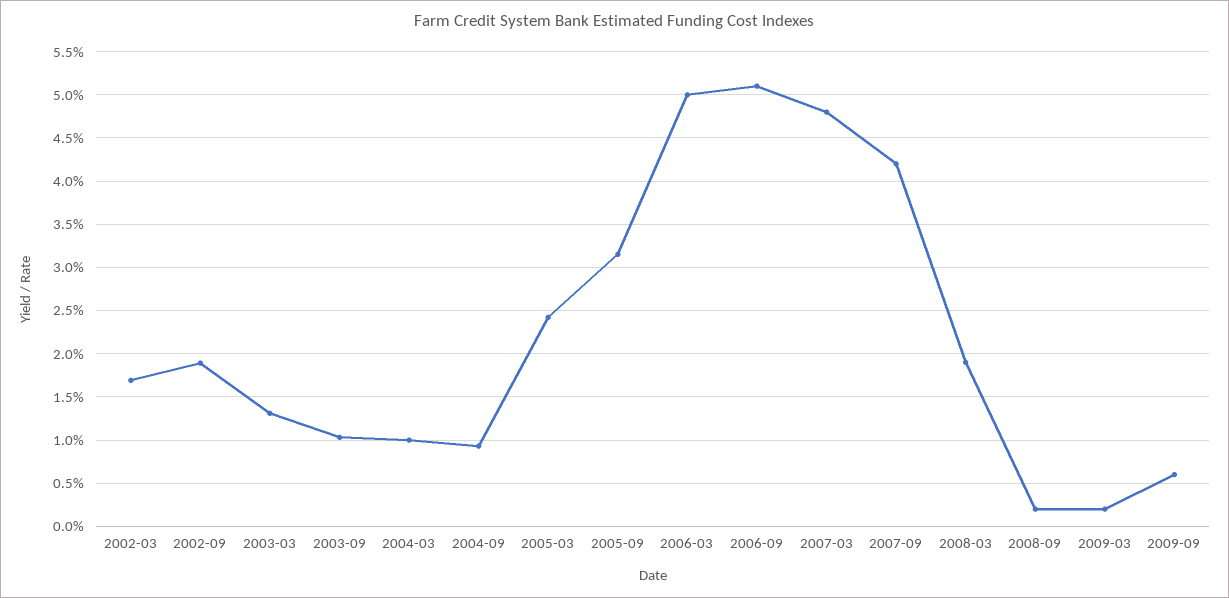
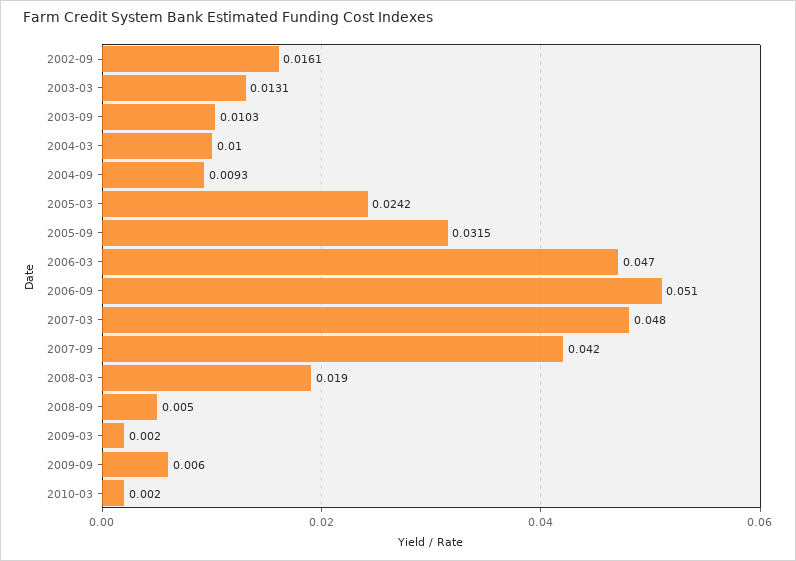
2002-03: 0.017 -> none
2002-09: 0.019 -> 0.0161
2006-03: 0.05 -> 0.047
2008-09: 0.002 -> 0.005
2010-03: none -> 0.002

